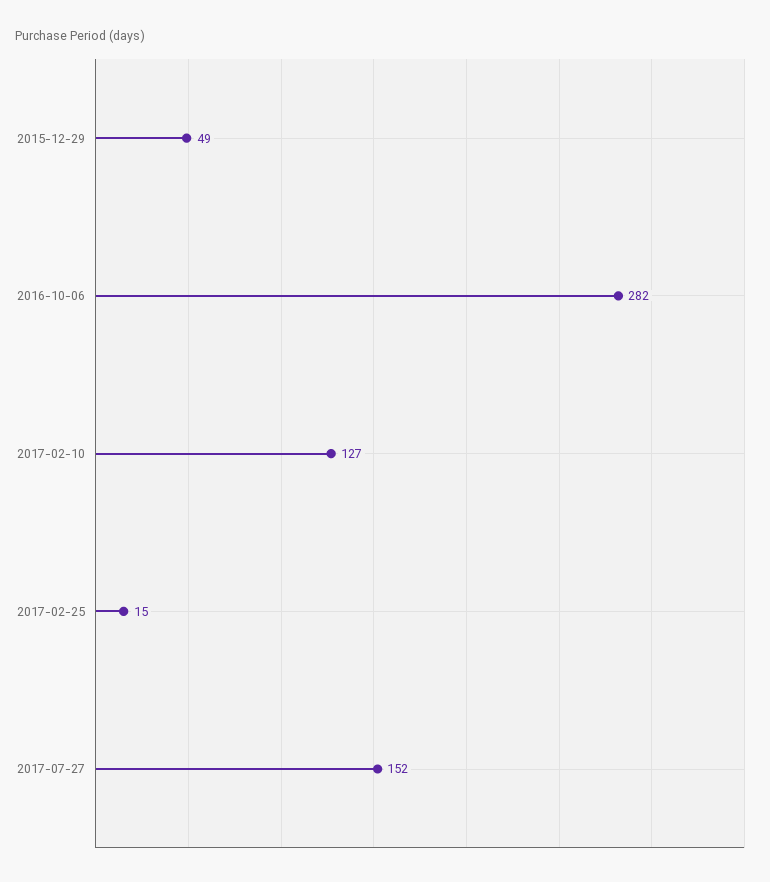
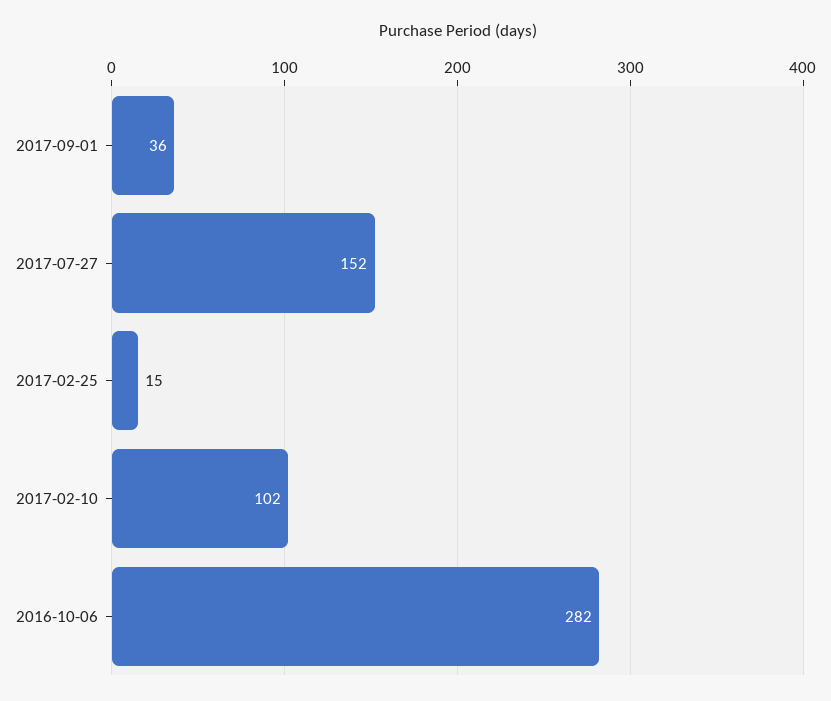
2015-12-29: 49 -> none
2017-02-10: 127 -> 102
2017-09-01: none -> 36

